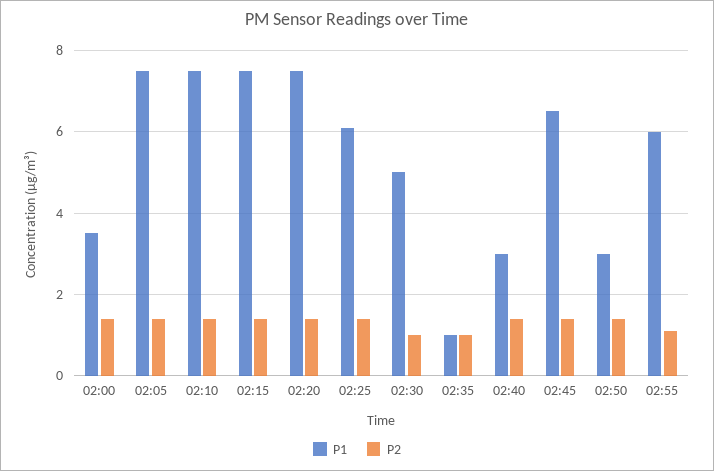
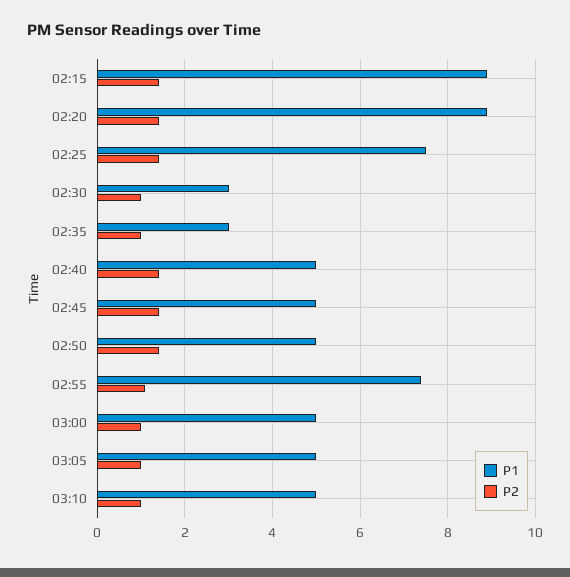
P1, 02:00: 3.5 -> none
P2, 02:00: 1.5 -> none
P1, 02:05: 7.5 -> none
P2, 02:05: 1.5 -> none
P1, 02:10: 7.5 -> none
P2, 02:10: 1.5 -> none
P1, 02:15: 7.5 -> 9
P1, 02:20: 7.5 -> 9
P1, 02:25: 6 -> 7.5
P1, 02:30: 5 -> 3
P1, 02:35: 1 -> 3
P1, 02:40: 3 -> 5
P1, 02:45: 6.5 -> 5
P1, 02:50: 3 -> 5
P1, 02:55: 6 -> 7.5
P1, 03:00: none -> 5
P2, 03:00: none -> 1
P1, 03:05: none -> 5
P2, 03:05: none -> 1
P1, 03:10: none -> 5
P2, 03:10: none -> 1

